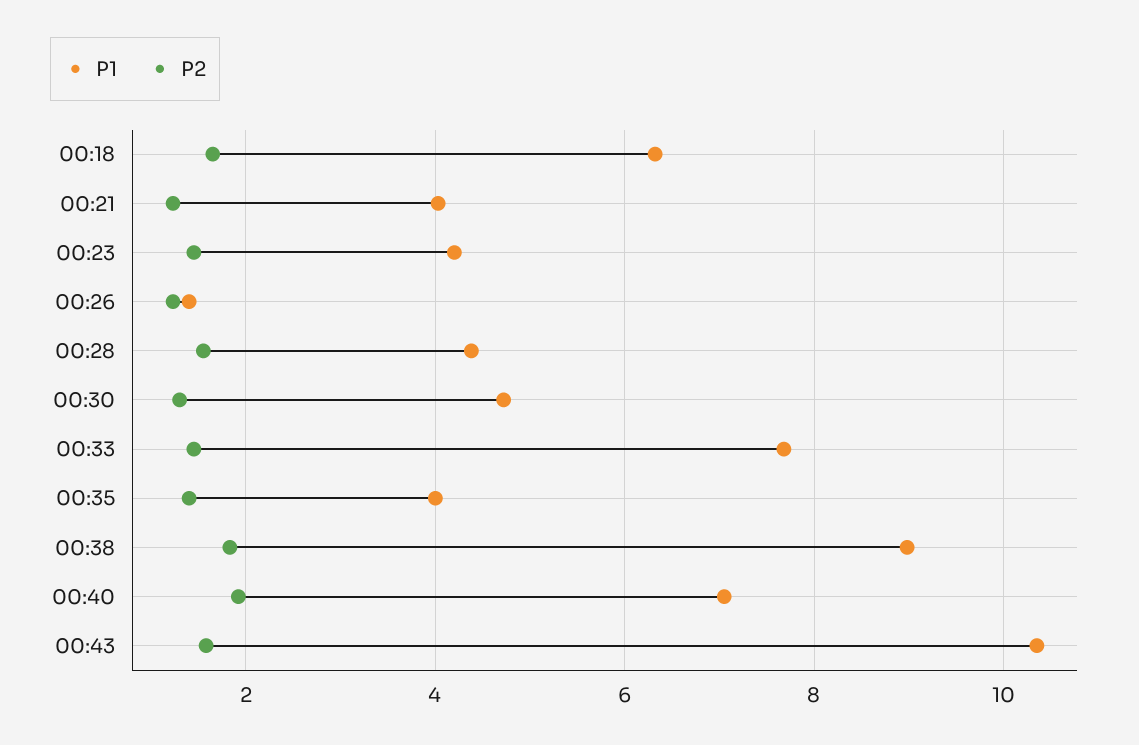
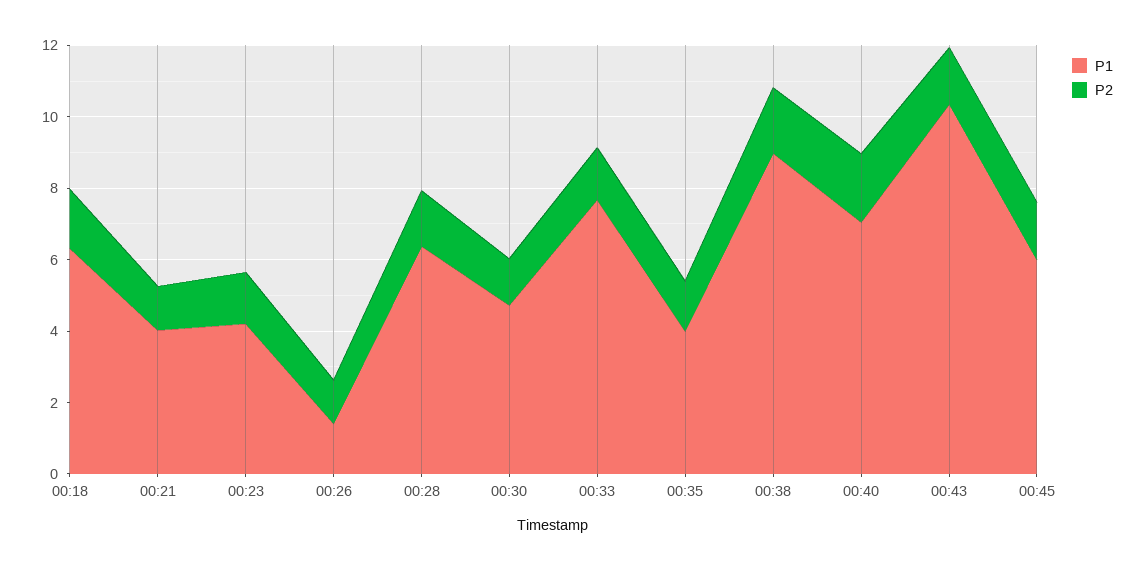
P1, 00:28: 4.4 -> 6.5
P1, 00:45: none -> 6
P2, 00:45: none -> 1.5

